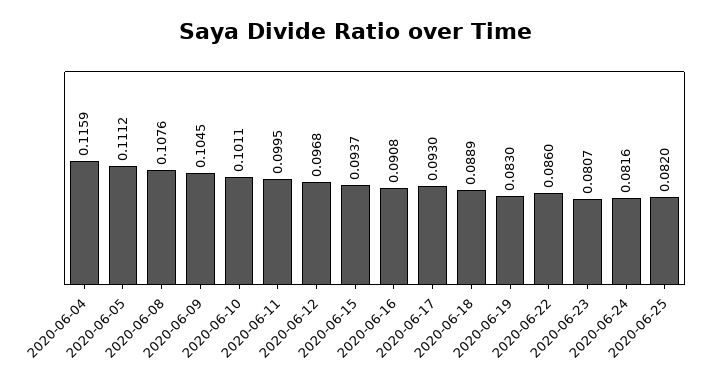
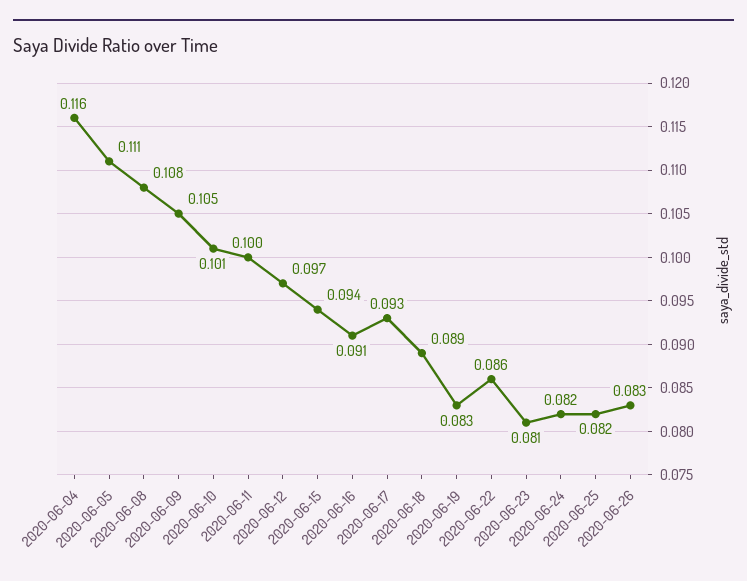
2020-06-26: none -> 0.083

